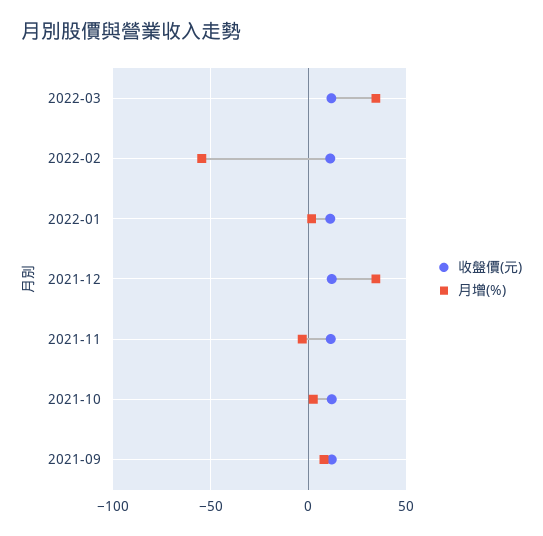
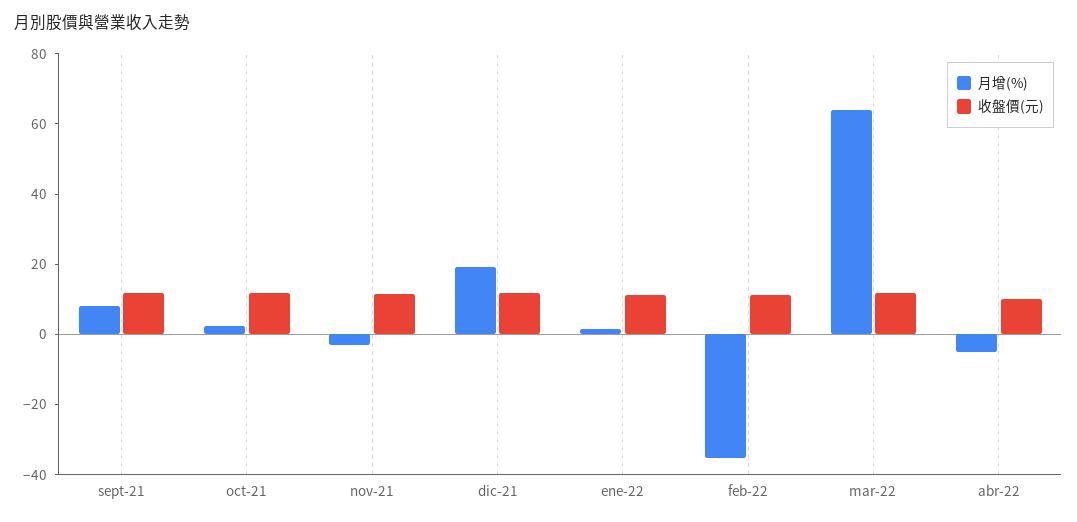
月增(%), 2022-03: 35 -> 65
月增(%), 2022-02: -55 -> -35
月增(%), 2021-12: 35 -> 20
月增(%), abr-22: none -> -5
收盤價(元), abr-22: none -> 10

